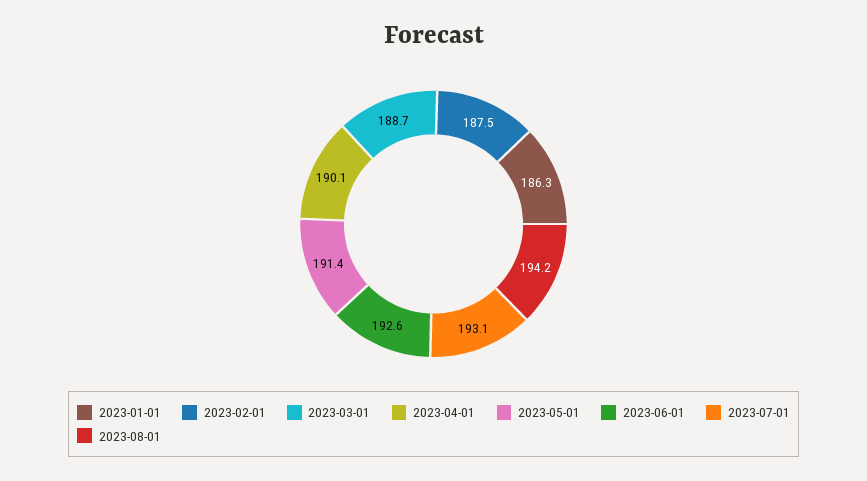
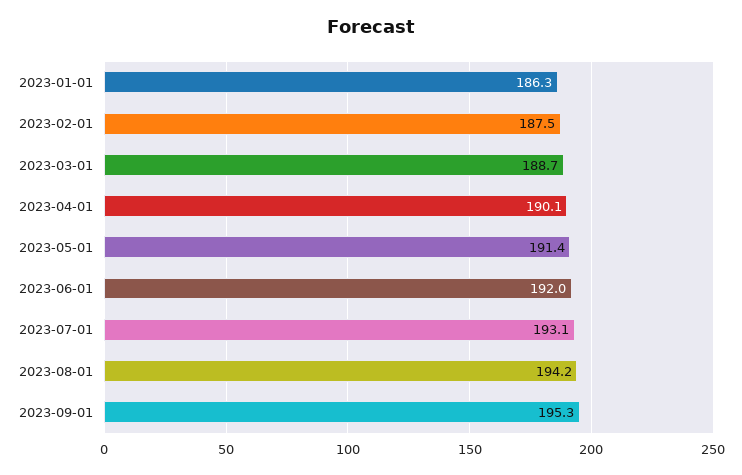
2023-06-01: 192.6 -> 192
2023-09-01: none -> 195.3

